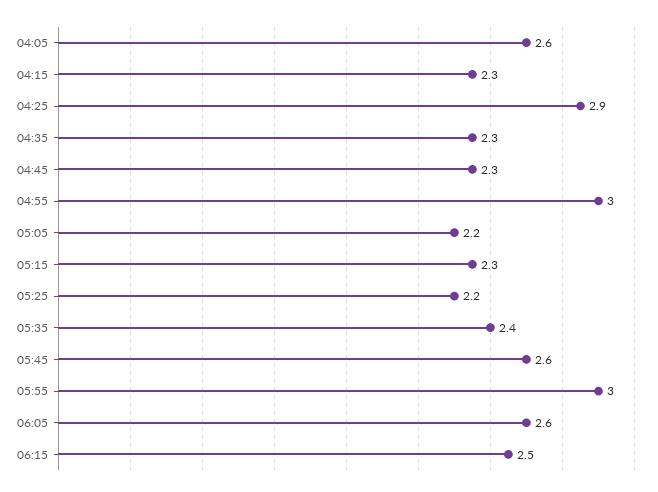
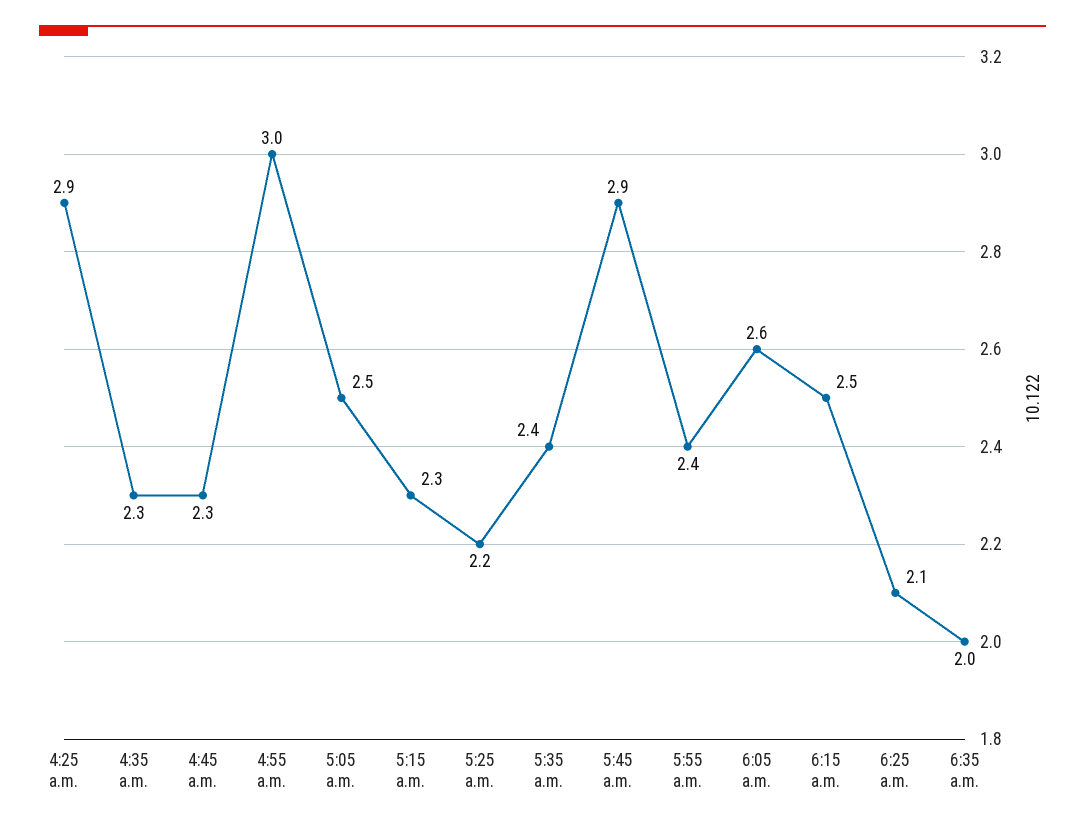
04:05: 2.6 -> none
04:15: 2.3 -> none
05:05: 2.2 -> 2.5
05:45: 2.6 -> 2.9
05:55: 3 -> 2.4
6:25 a.m.: none -> 2.1
6:35 a.m.: none -> 2

